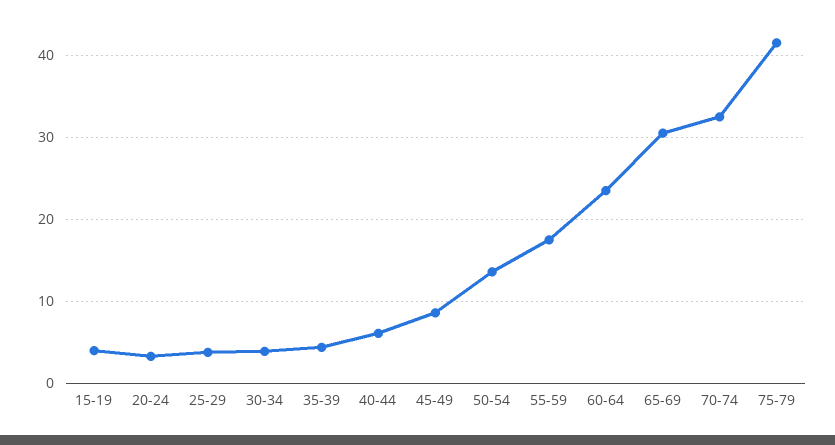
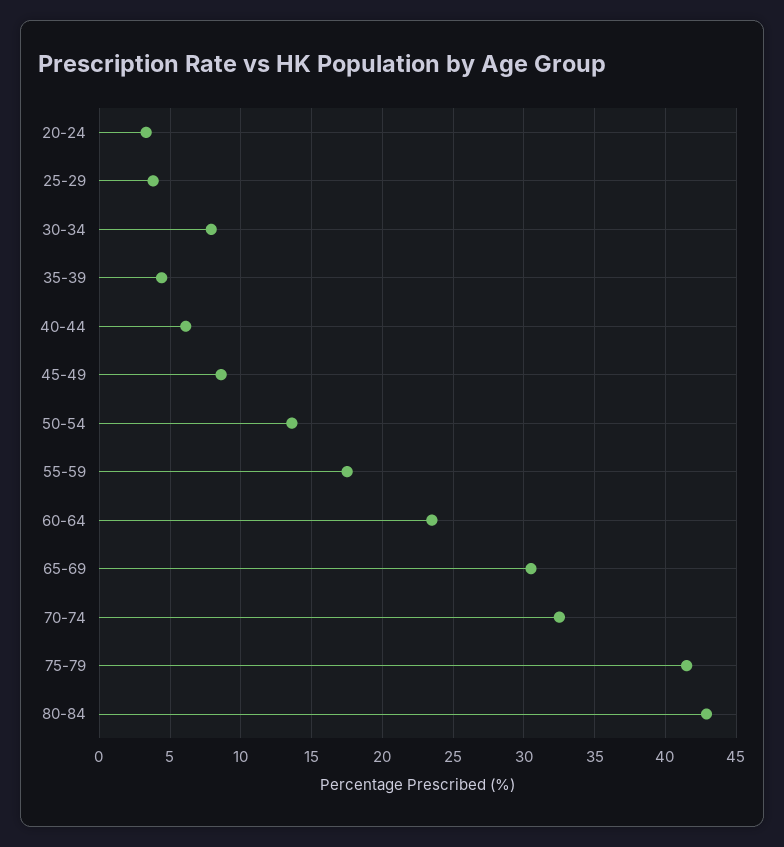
15-19: 4 -> none
30-34: 4 -> 8
80-84: none -> 43

